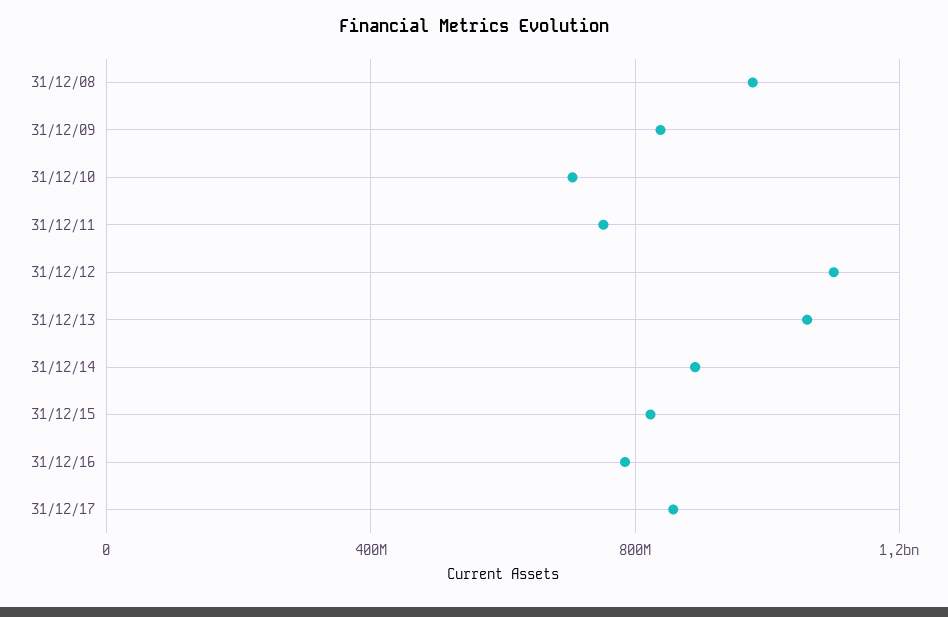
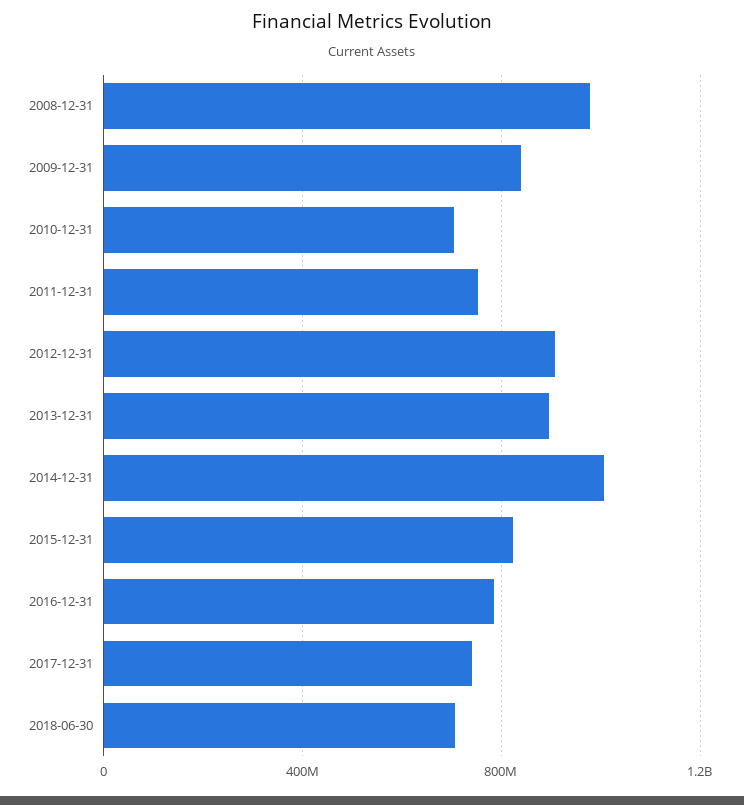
31/12/12: 1100000000 -> 900000000
31/12/13: 1050000000 -> 900000000
31/12/14: 900000000 -> 1000000000
31/12/17: 850000000 -> 750000000
2018-06-30: none -> 700000000

